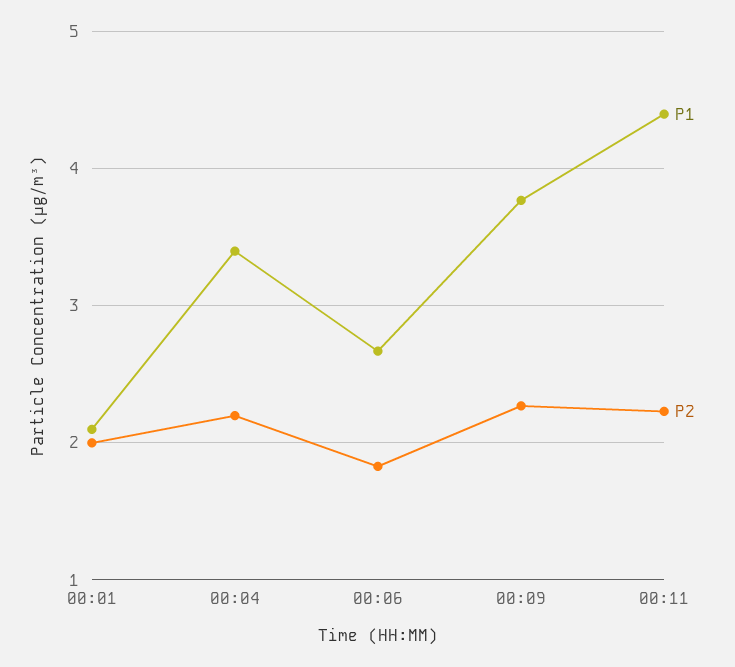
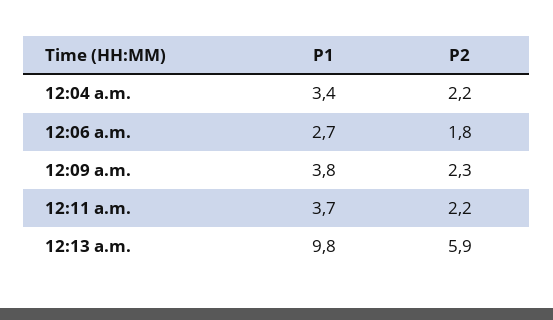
P1, 00:01: 2.1 -> none
P2, 00:01: 2 -> none
P1, 00:11: 4.4 -> 3.7
P1, 12:13 a.m.: none -> 9.8
P2, 12:13 a.m.: none -> 5.9

